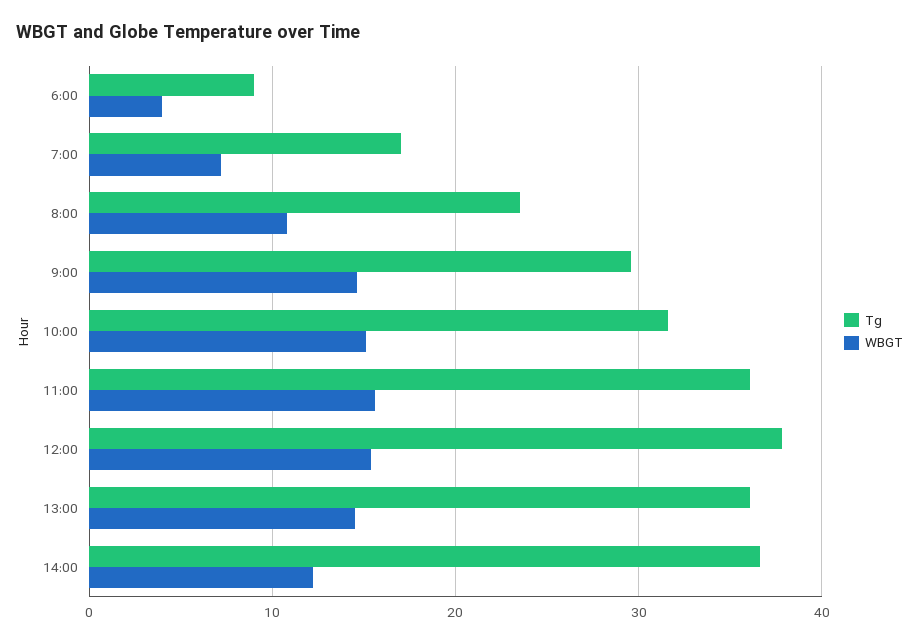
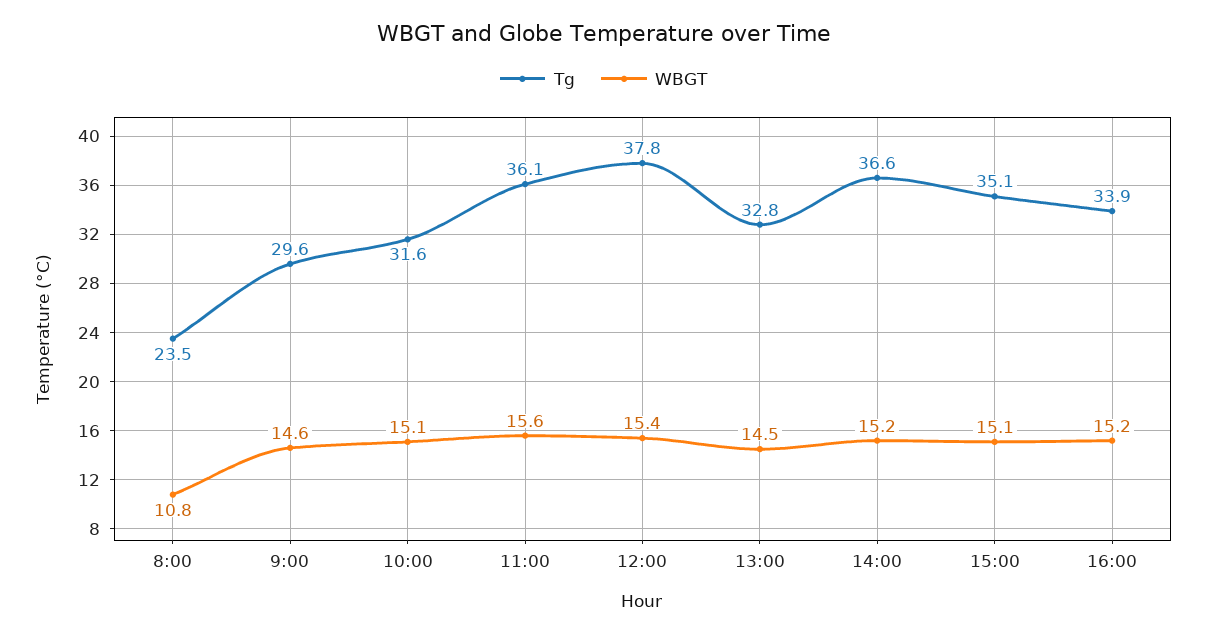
Tg, 6:00: 9 -> none
WBGT, 6:00: 4 -> none
Tg, 7:00: 17 -> none
WBGT, 7:00: 7 -> none
Tg, 13:00: 36 -> 32.8
WBGT, 14:00: 12 -> 15.2
Tg, 15:00: none -> 35.1
WBGT, 15:00: none -> 15.1
Tg, 16:00: none -> 33.9
WBGT, 16:00: none -> 15.2

